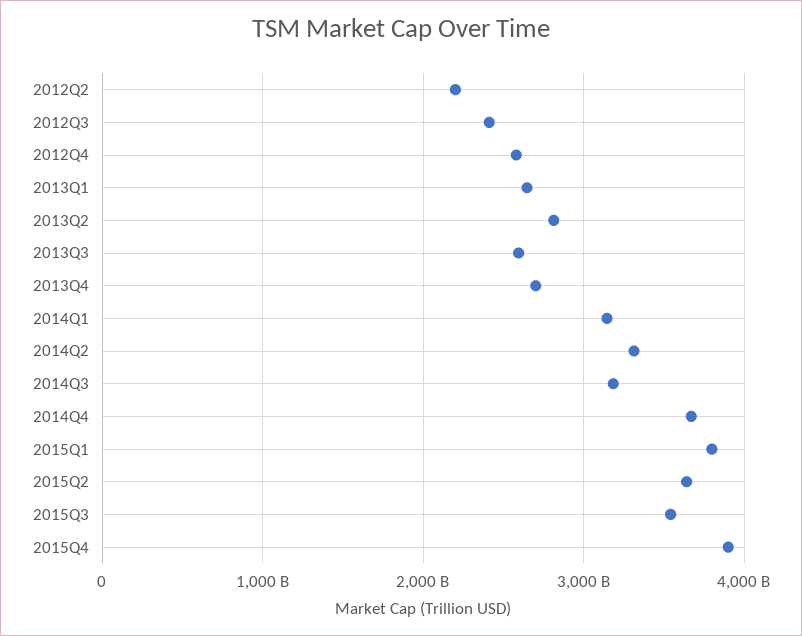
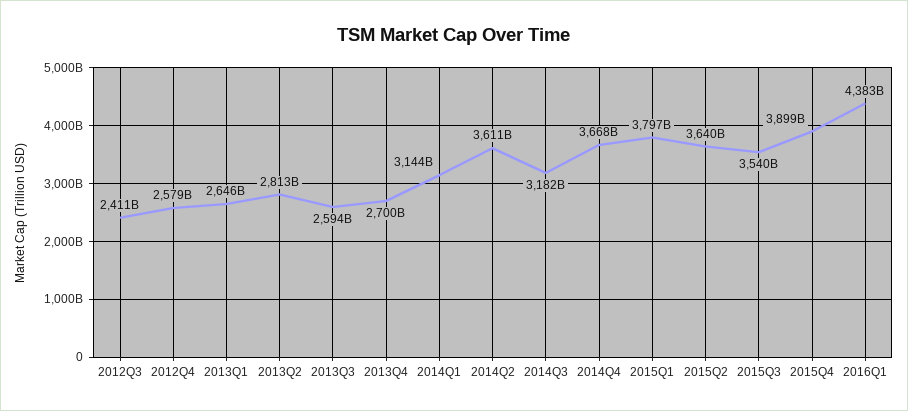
2012Q2: 2200000000000 -> none
2014Q2: 3300000000000 -> 3611000000000
2016Q1: none -> 4383000000000

